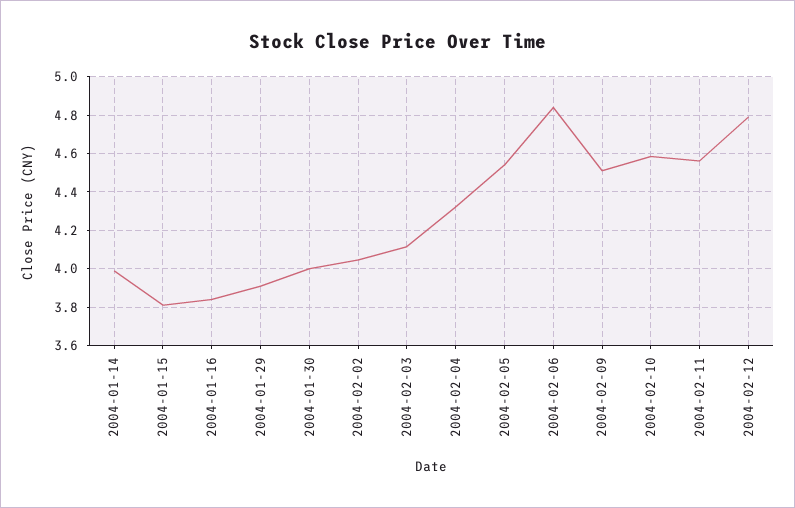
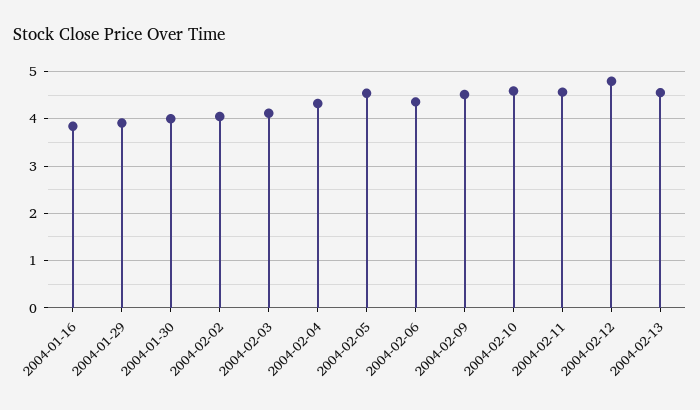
2004-01-14: 4 -> none
2004-01-15: 3.8 -> none
2004-02-06: 4.85 -> 4.4
2004-02-13: none -> 4.6

